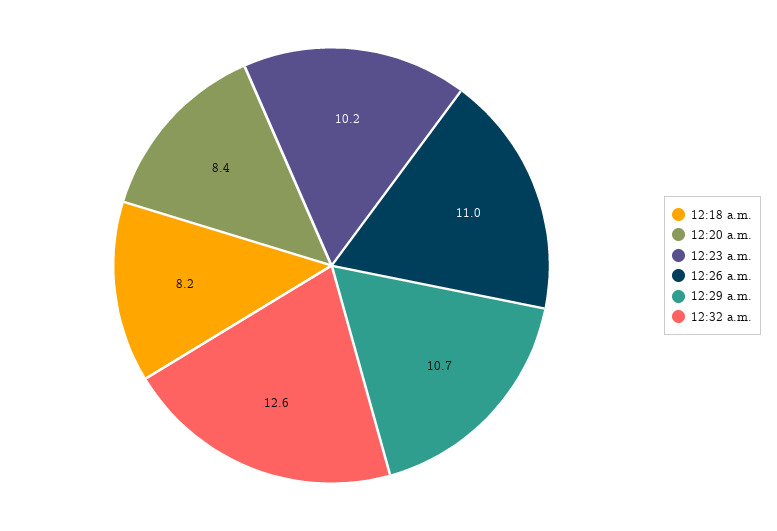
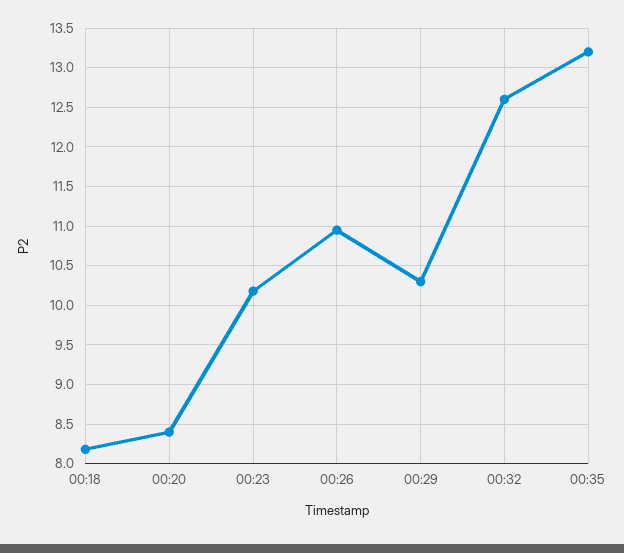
12:29 a.m.: 10.7 -> 10.3
00:35: none -> 13.2

